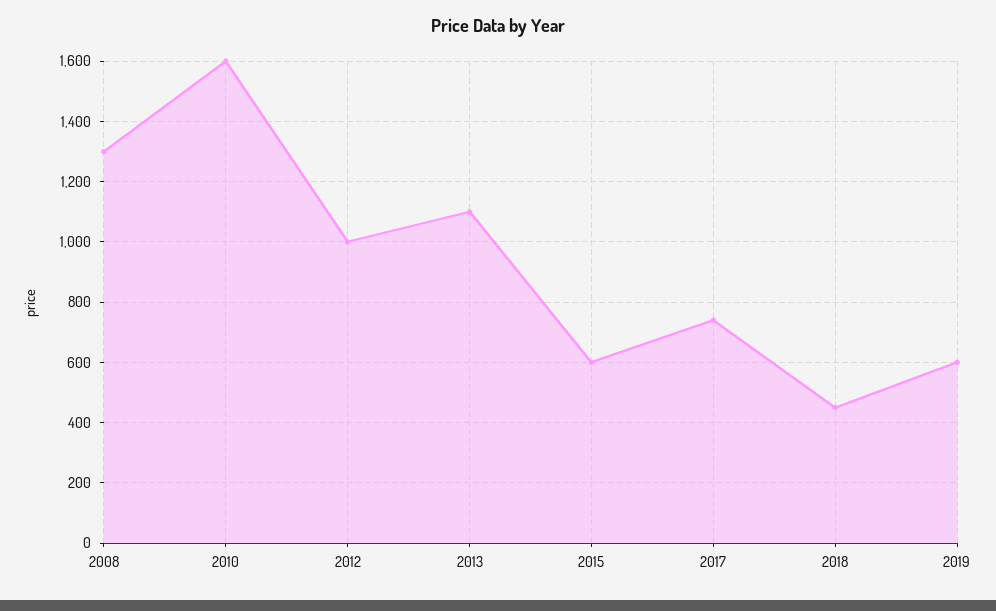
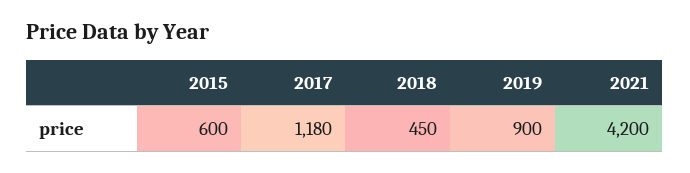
2008: 1300 -> none
2010: 1600 -> none
2012: 1000 -> none
2013: 1100 -> none
2017: 740 -> 1180
2019: 600 -> 900
2021: none -> 4200

